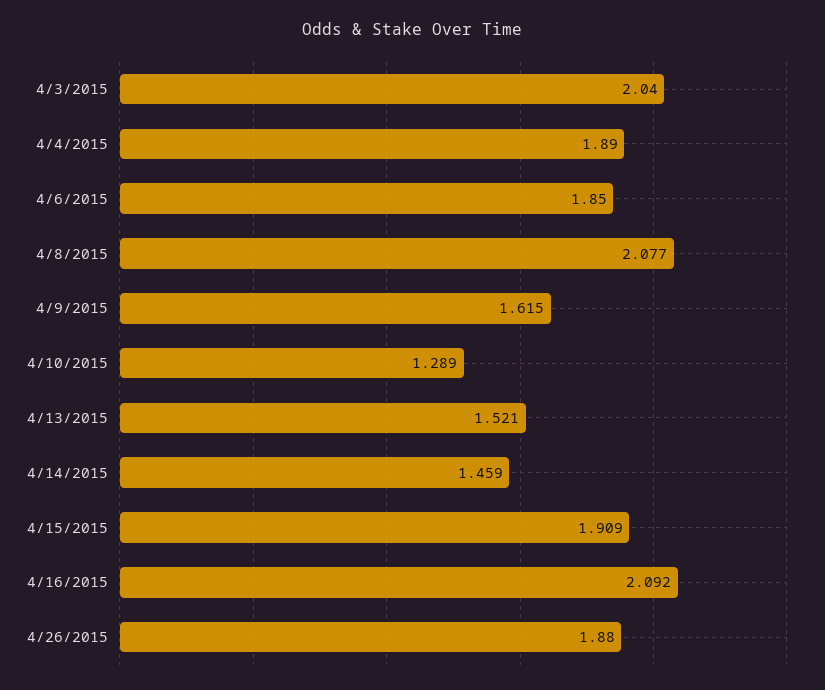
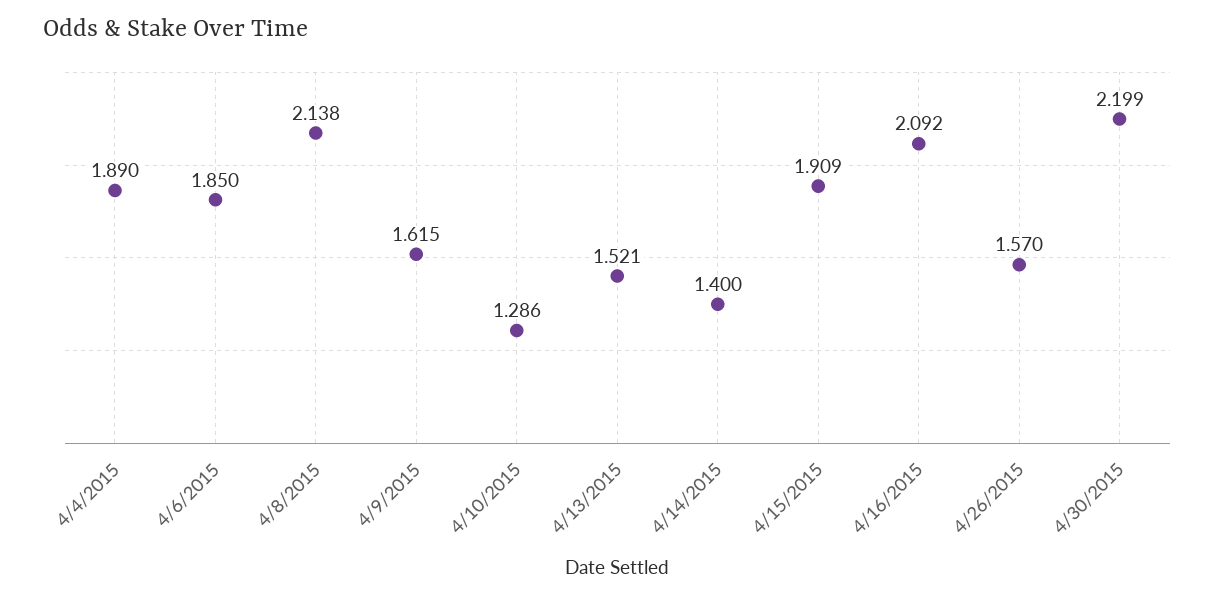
4/3/2015: 2.04 -> none
4/8/2015: 2.077 -> 2.138
4/10/2015: 1.289 -> 1.286
4/14/2015: 1.459 -> 1.4
4/26/2015: 1.88 -> 1.57
4/30/2015: none -> 2.199

